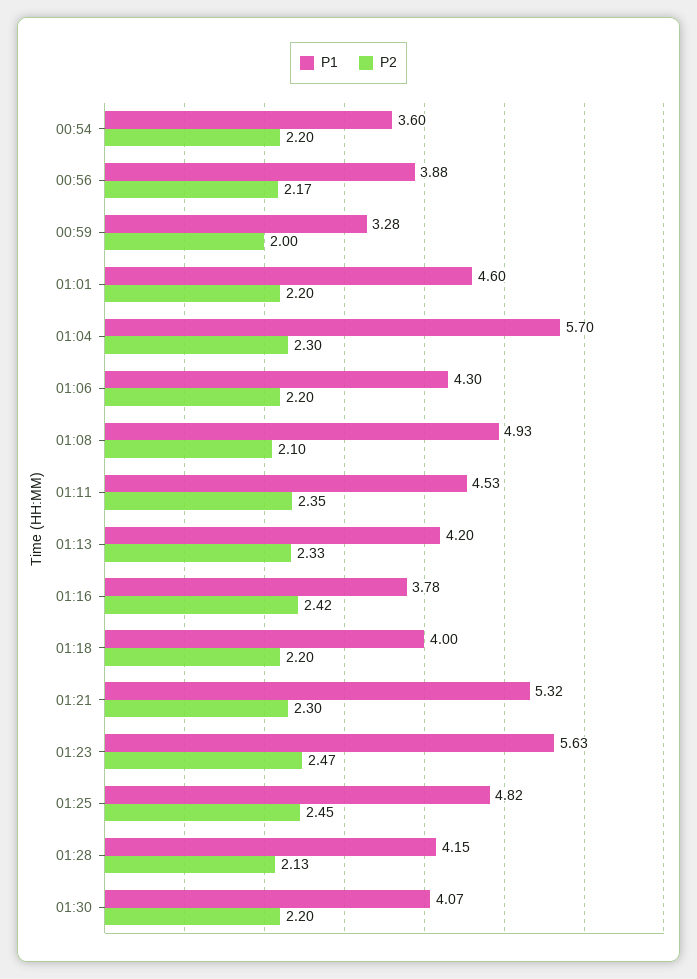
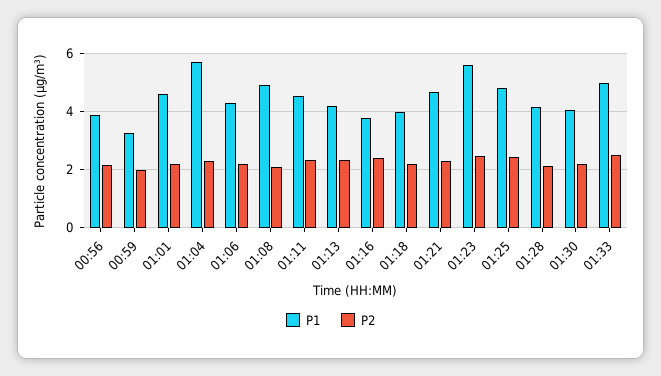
P1, 00:54: 3.6 -> none
P2, 00:54: 2.2 -> none
P1, 01:21: 5.32 -> 4.75
P1, 01:33: none -> 5
P2, 01:33: none -> 2.5

